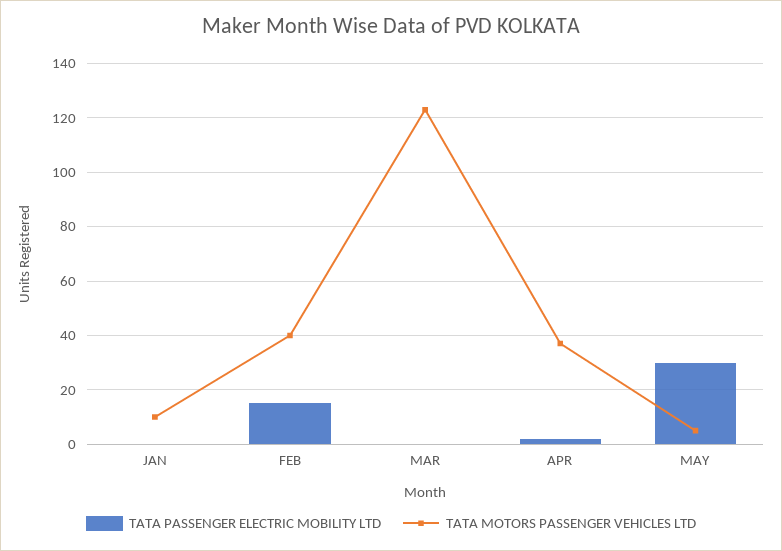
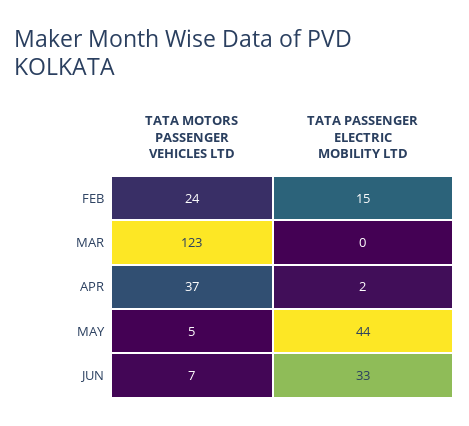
TATA PASSENGER ELECTRIC MOBILITY LTD, JAN: 0 -> none
TATA MOTORS PASSENGER VEHICLES LTD, JAN: 10 -> none
TATA MOTORS PASSENGER VEHICLES LTD, FEB: 40 -> 24
TATA PASSENGER ELECTRIC MOBILITY LTD, MAY: 30 -> 44
TATA MOTORS PASSENGER VEHICLES LTD, JUN: none -> 7
TATA PASSENGER ELECTRIC MOBILITY LTD, JUN: none -> 33

